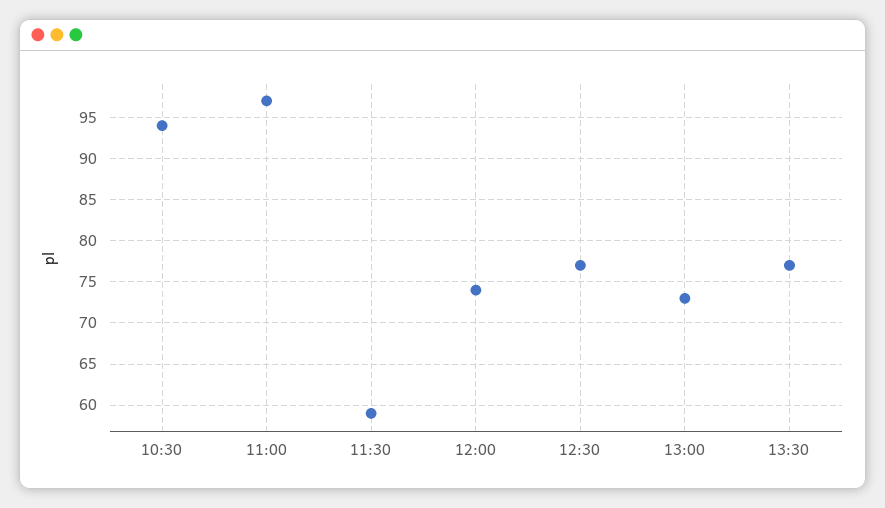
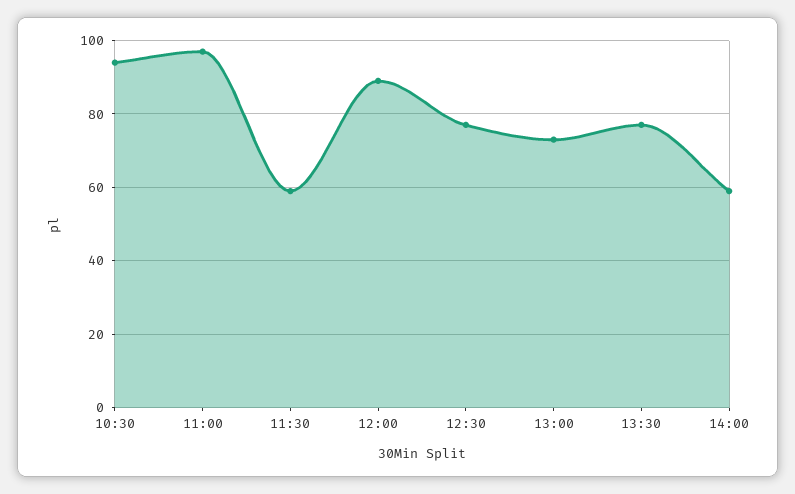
12:00: 74 -> 90
14:00: none -> 60

